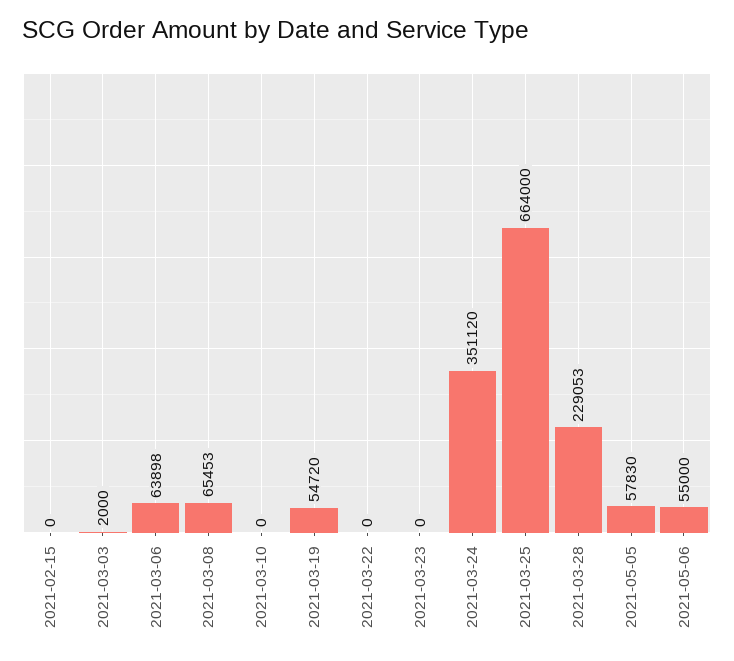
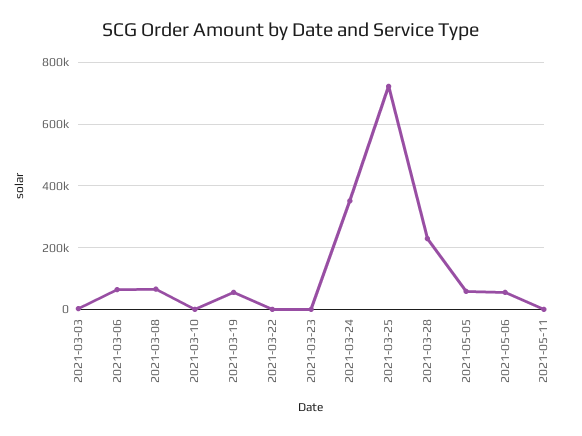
2021-02-15: 0 -> none
2021-03-25: 664000 -> 720000
2021-05-11: none -> 0

